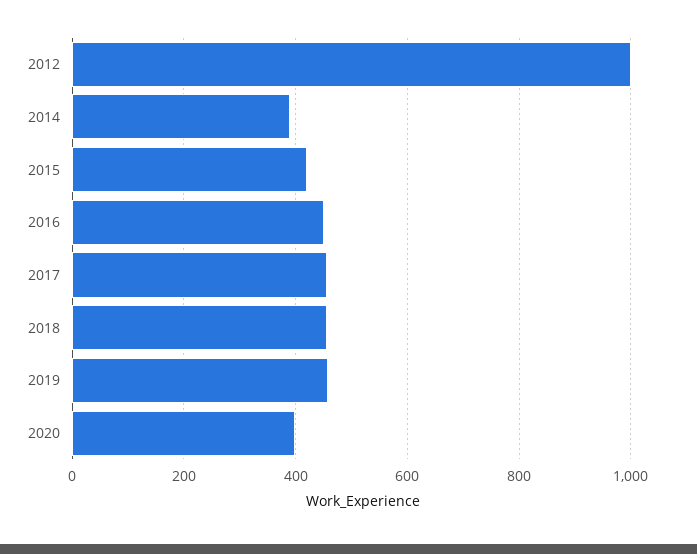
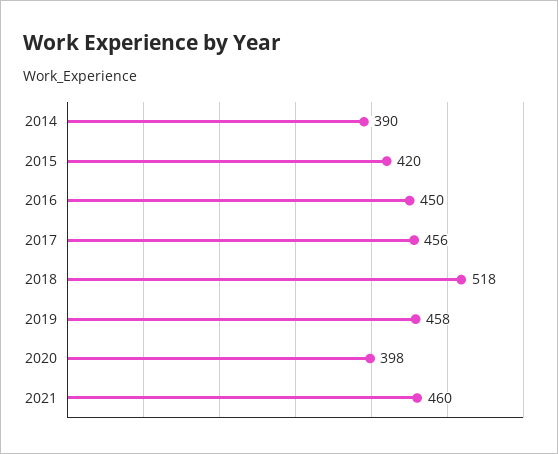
2012: 1000 -> none
2018: 460 -> 518
2021: none -> 460

